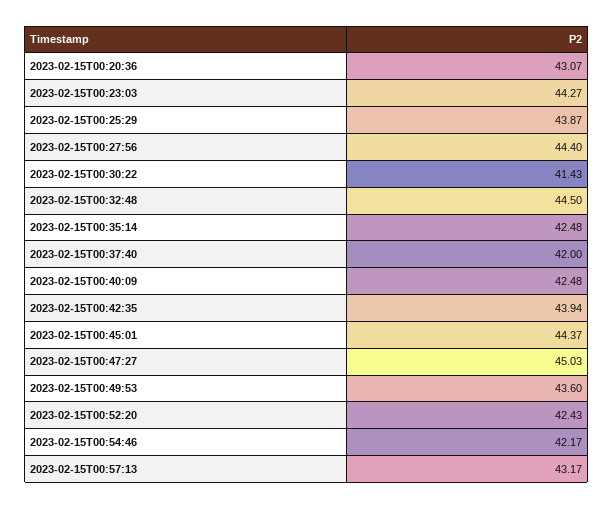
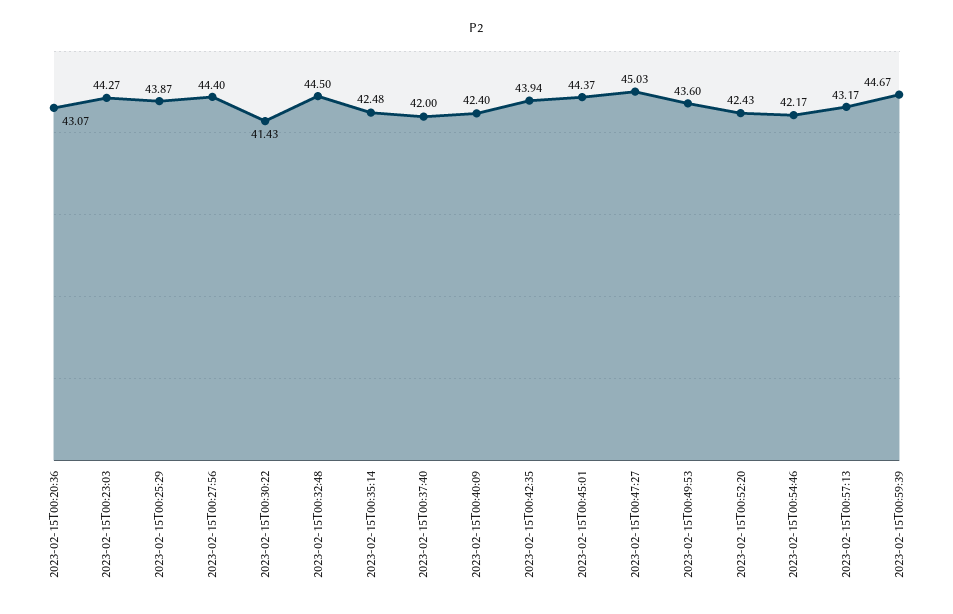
2023-02-15T00:40:09: 42.48 -> 42.4
2023-02-15T00:59:39: none -> 44.67

